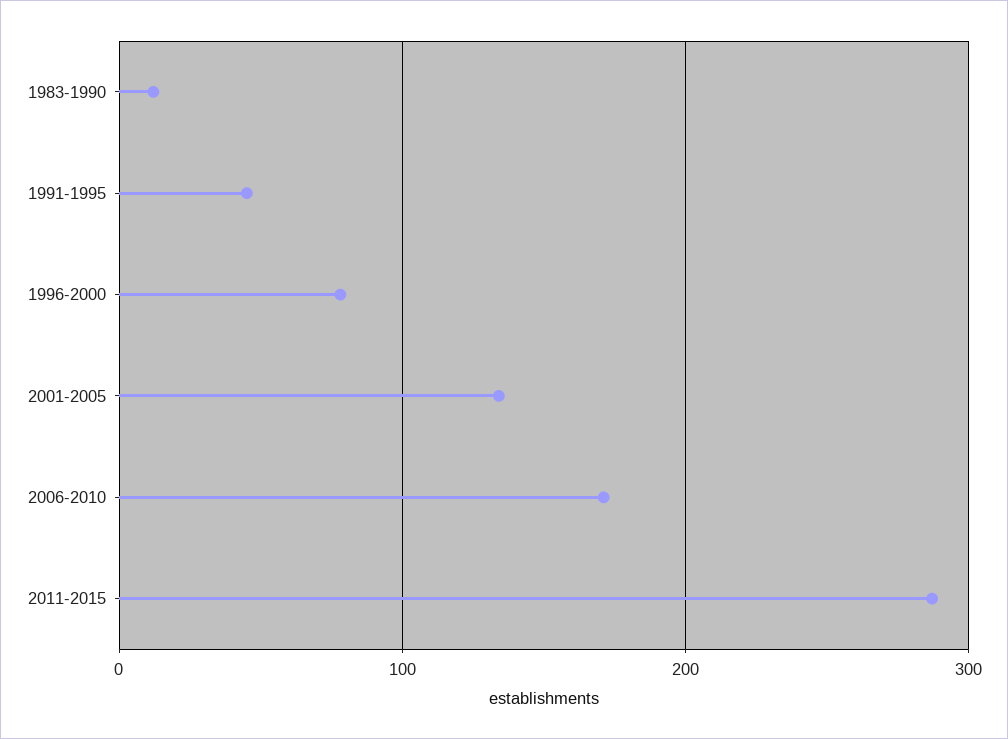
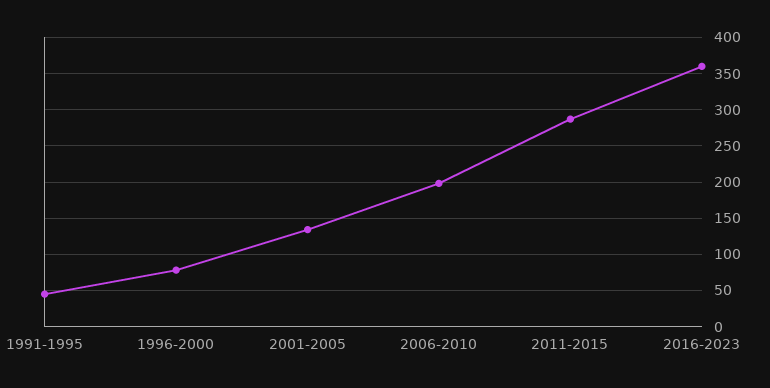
1983-1990: 10 -> none
2006-2010: 170 -> 200
2016-2023: none -> 360

